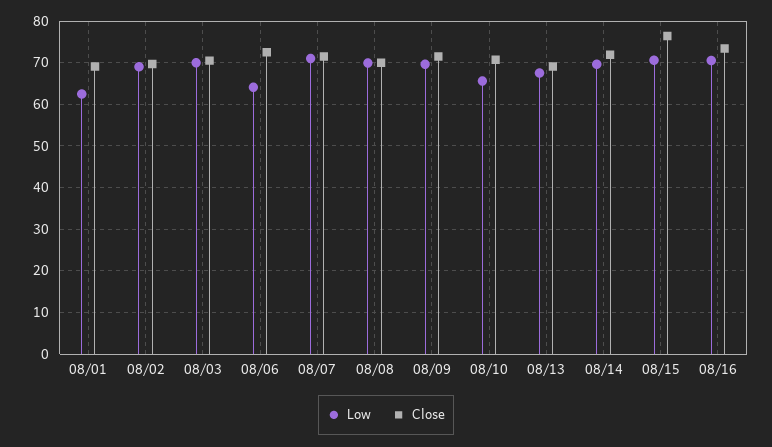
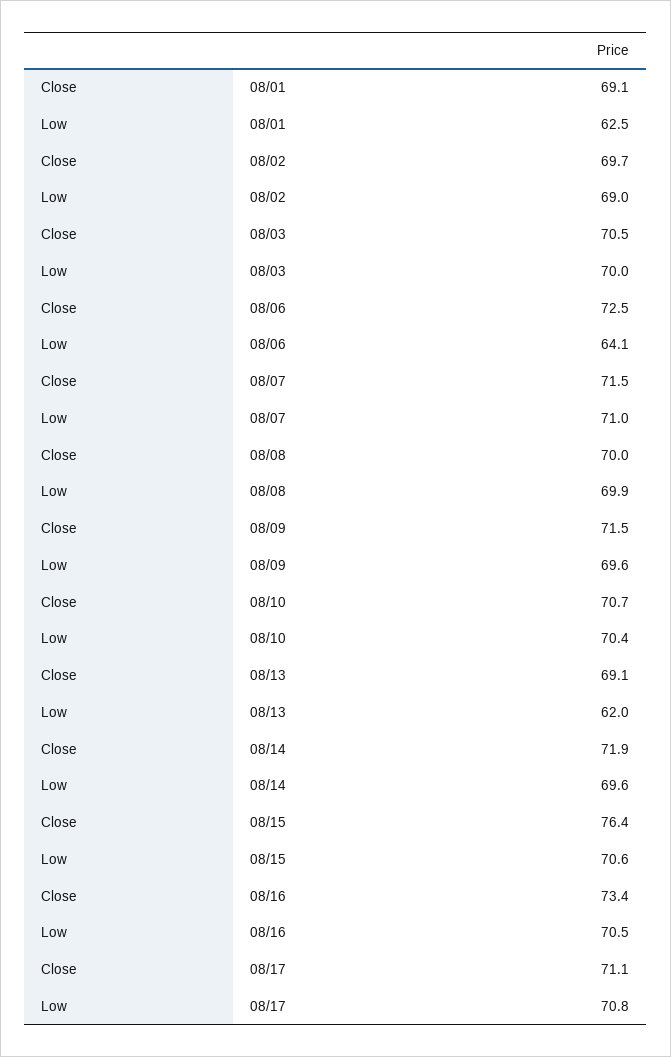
Low, 08/10: 66 -> 70.4
Low, 08/13: 68 -> 62
Close, 08/17: none -> 71.1
Low, 08/17: none -> 70.8

